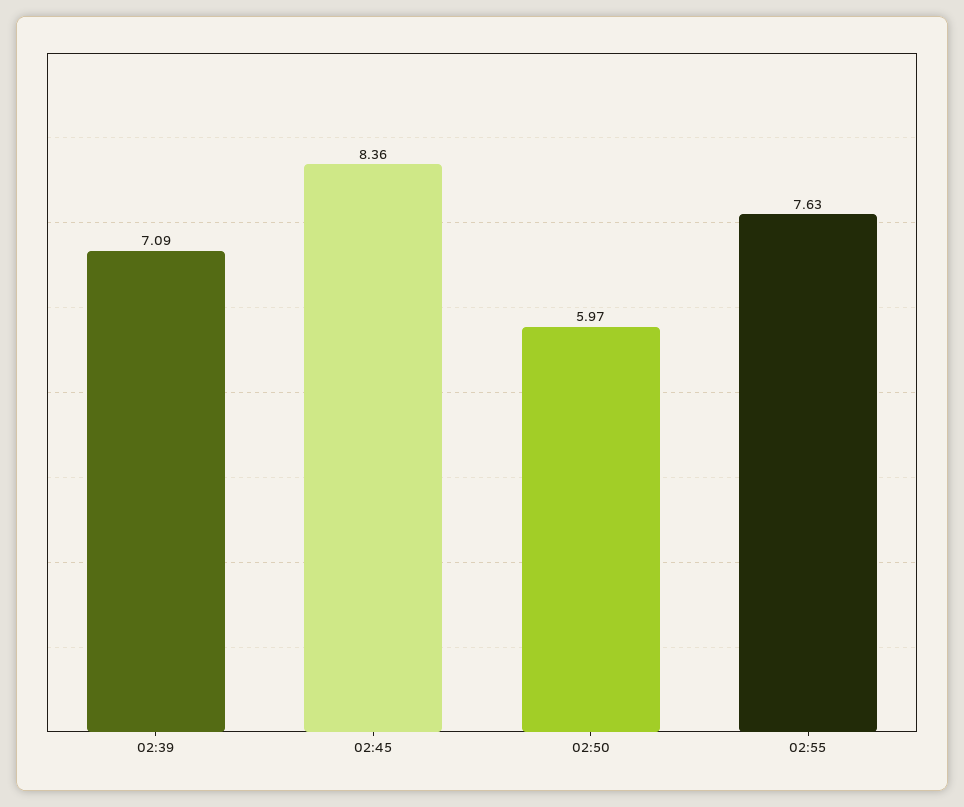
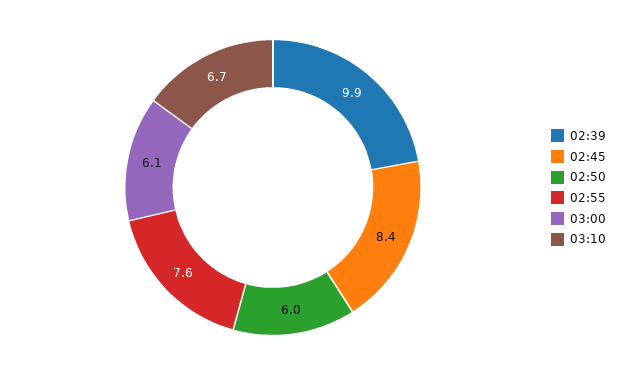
02:39: 7.09 -> 9.9
03:00: none -> 6.1
03:10: none -> 6.7

